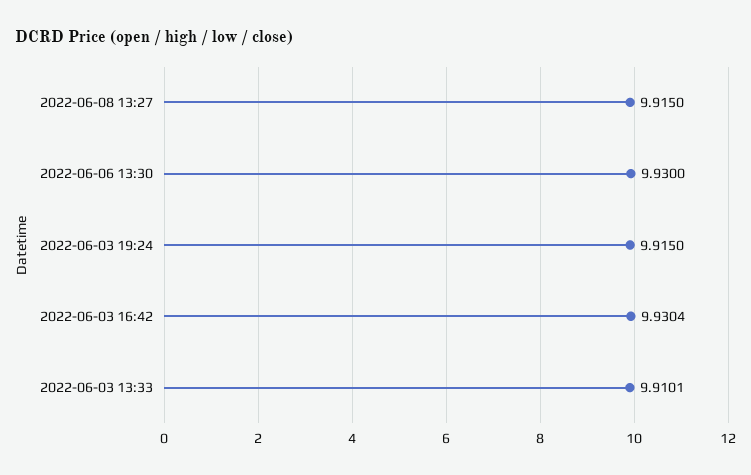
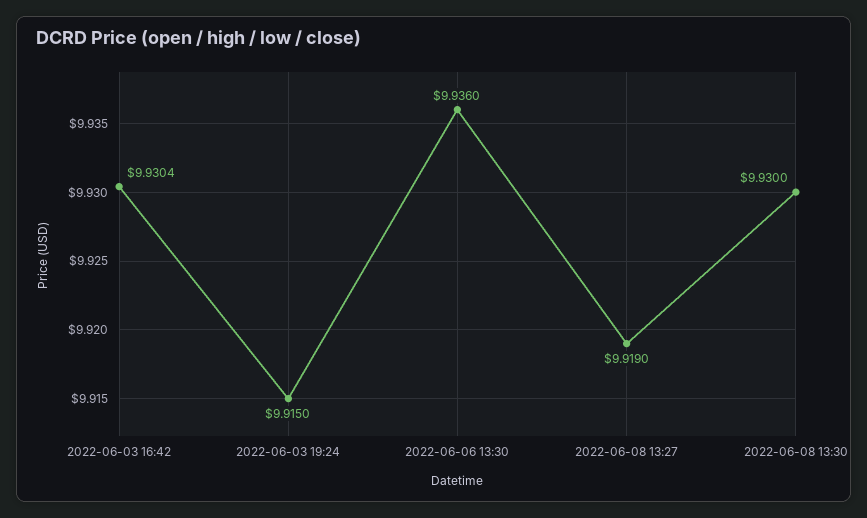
2022-06-08 13:27: 9.915 -> 9.919
2022-06-06 13:30: 9.93 -> 9.936
2022-06-03 13:33: 9.9101 -> none
2022-06-08 13:30: none -> 9.93

